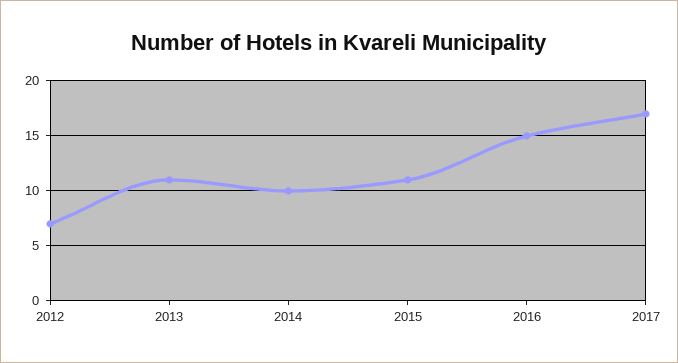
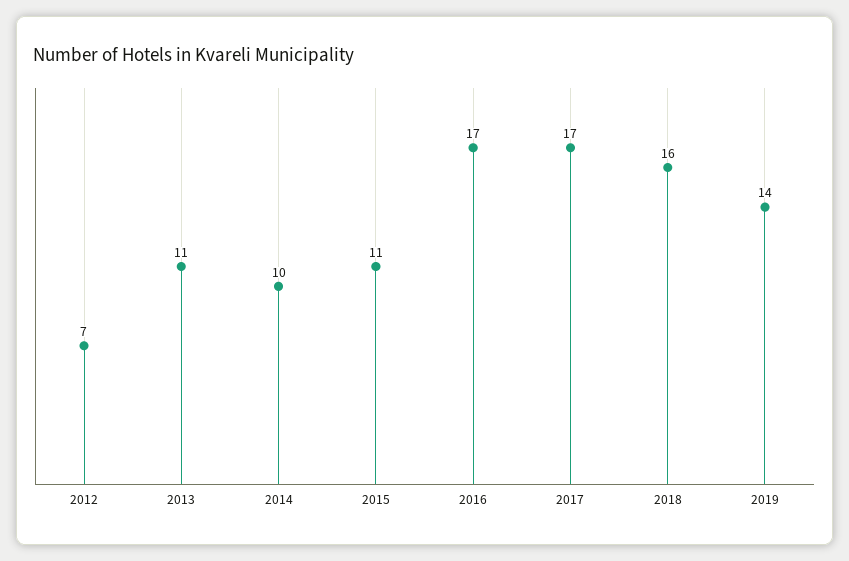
2016: 15 -> 17
2018: none -> 16
2019: none -> 14

